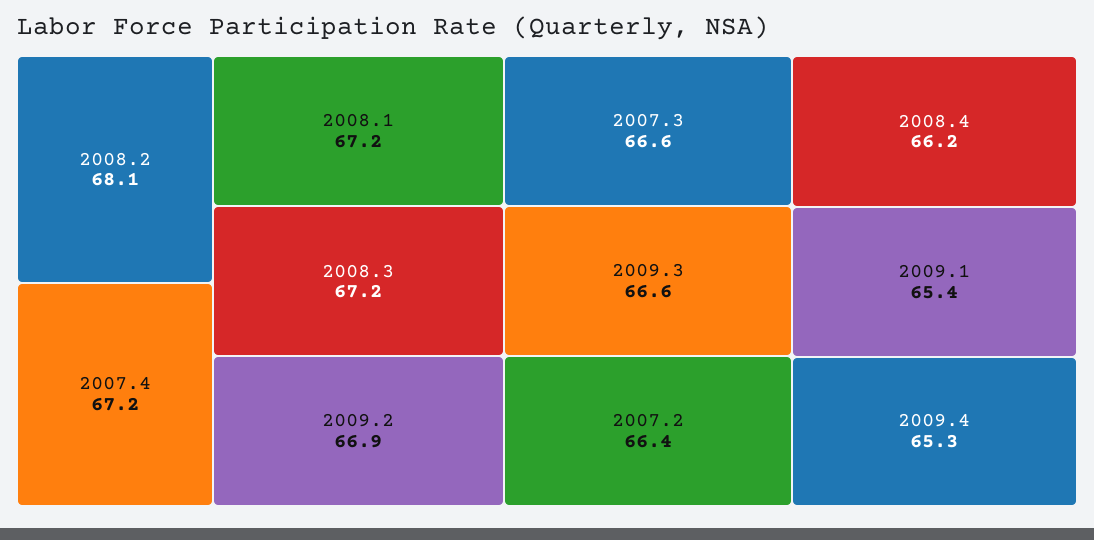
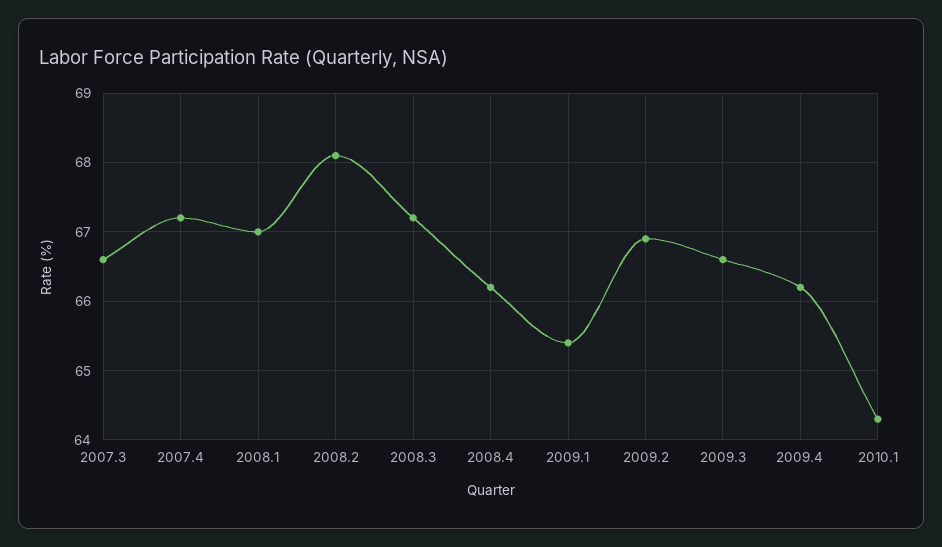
2008.1: 67.2 -> 67
2007.2: 66.4 -> none
2009.4: 65.3 -> 66.2
2010.1: none -> 64.3

